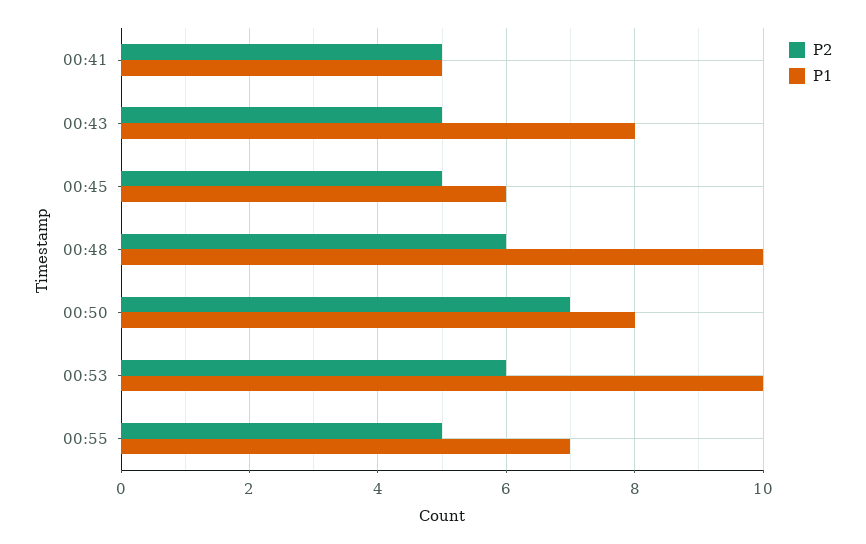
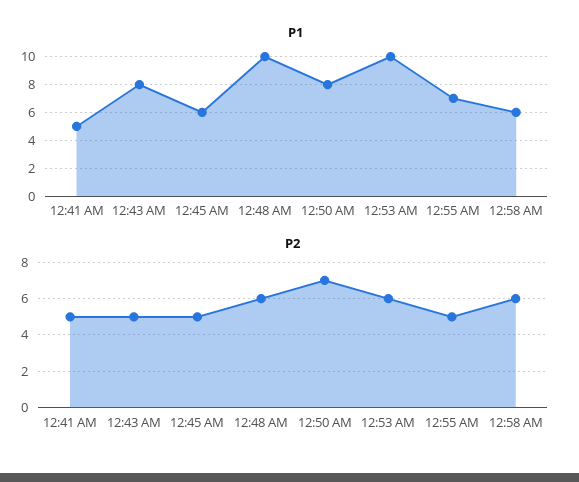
P1, 12:58 AM: none -> 6
P2, 12:58 AM: none -> 6

